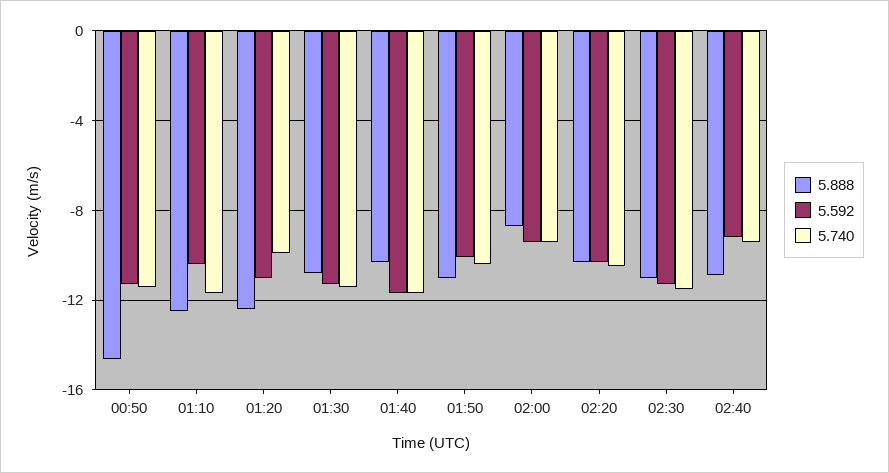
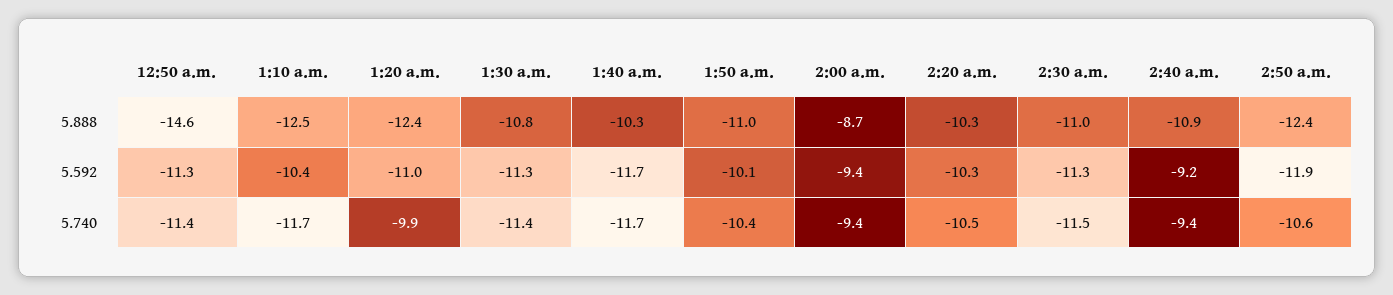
5.888, 2:50 a.m.: none -> -12.4
5.592, 2:50 a.m.: none -> -11.9
5.740, 2:50 a.m.: none -> -10.6

